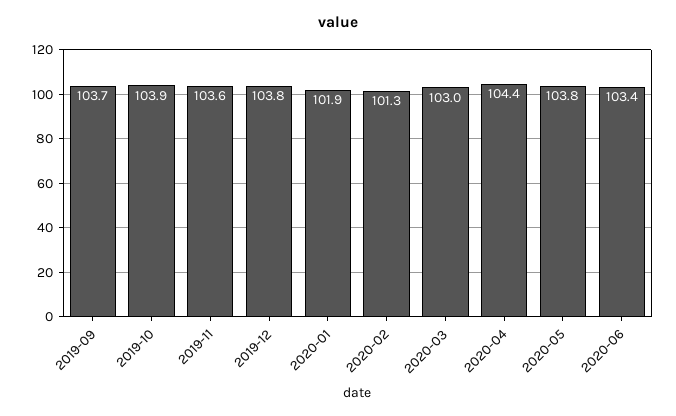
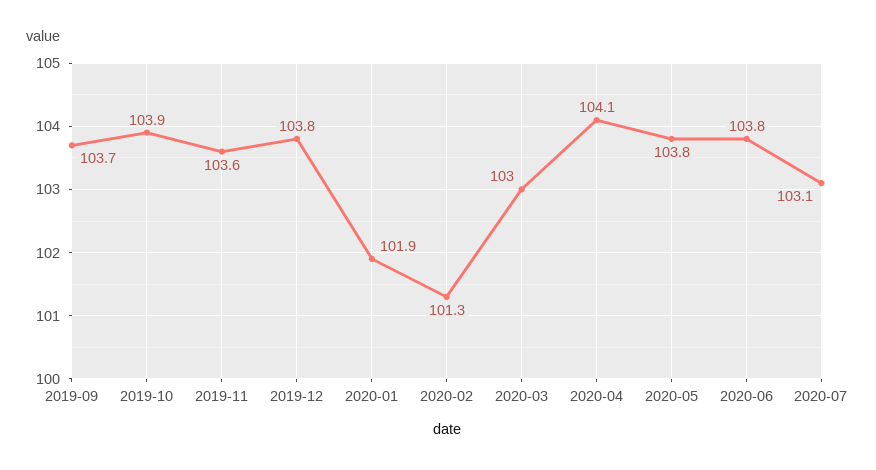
2020-04: 104.4 -> 104.1
2020-06: 103.4 -> 103.8
2020-07: none -> 103.1

